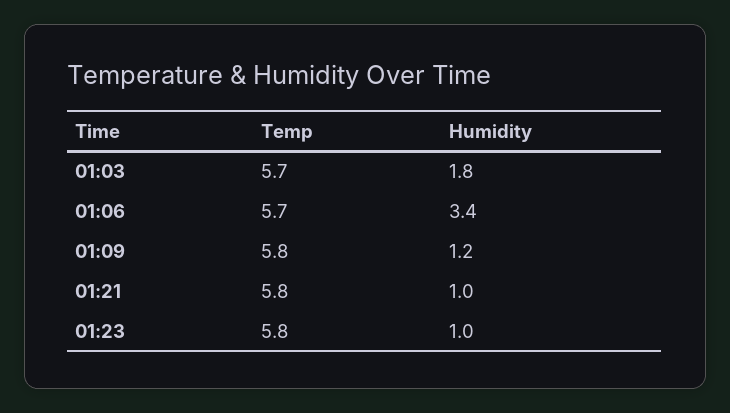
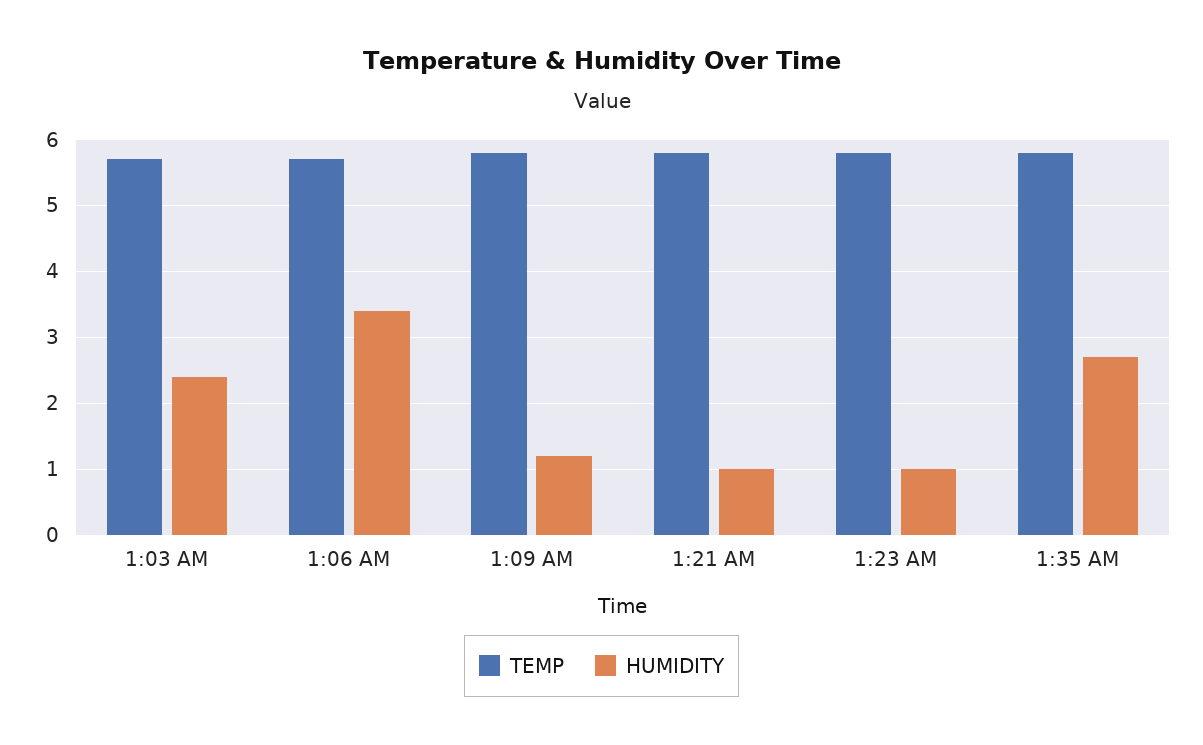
Humidity, 01:03: 1.8 -> 2.4
Temp, 1:35 AM: none -> 5.8
Humidity, 1:35 AM: none -> 2.7

